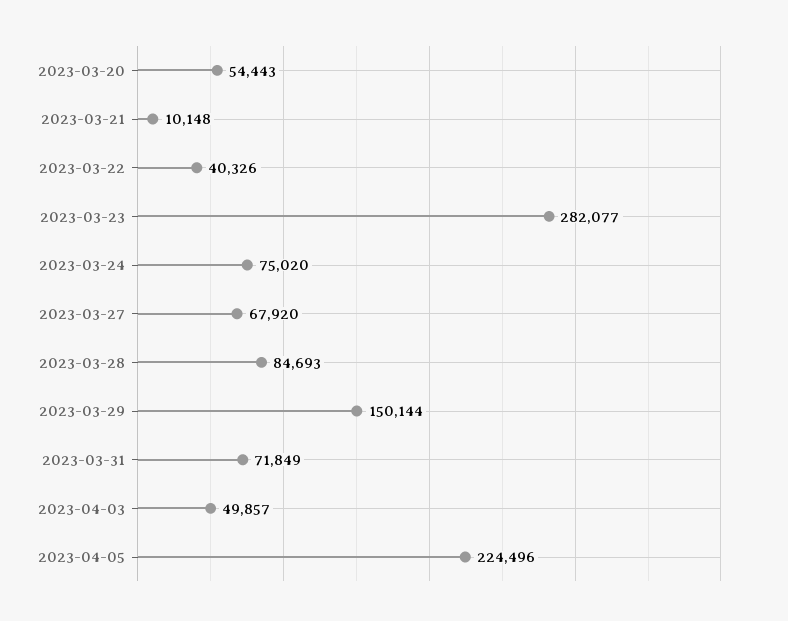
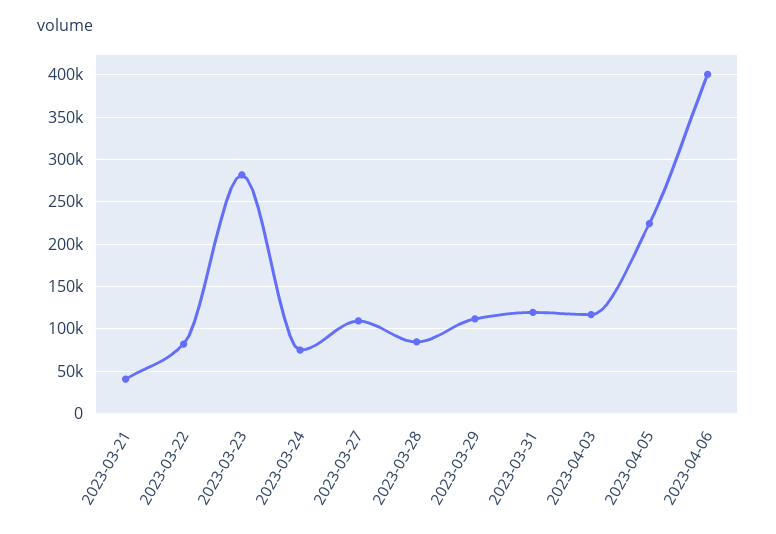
2023-03-20: 54443 -> none
2023-03-21: 10148 -> 40000
2023-03-22: 40326 -> 80000
2023-03-27: 67920 -> 110000
2023-03-29: 150144 -> 110000
2023-03-31: 71849 -> 120000
2023-04-03: 49857 -> 120000
2023-04-06: none -> 400000

